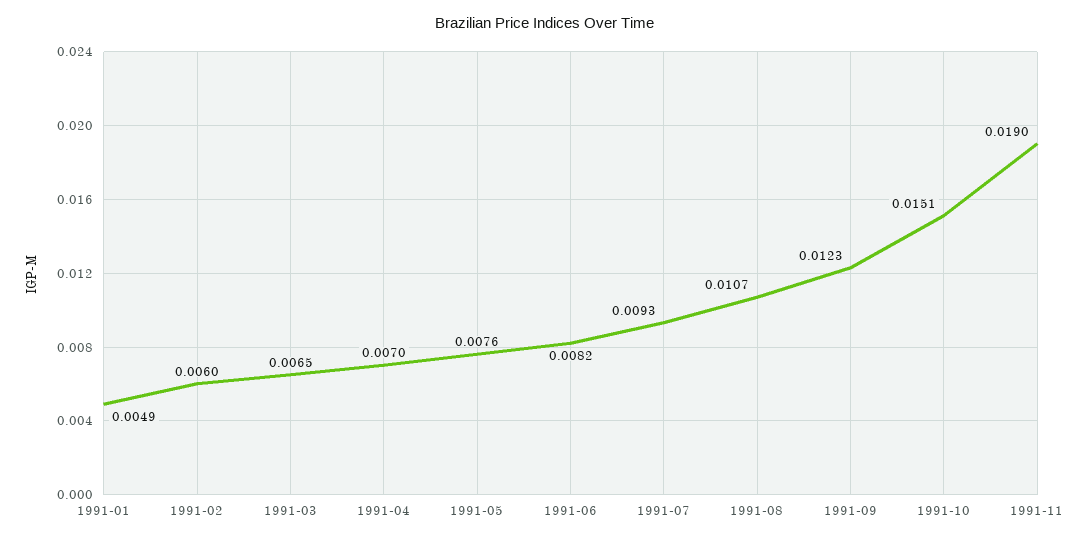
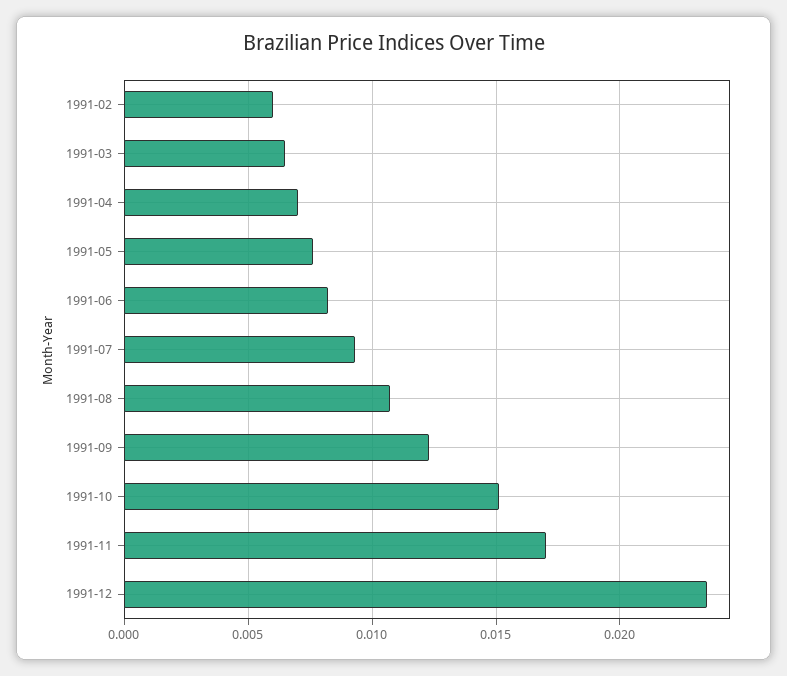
1991-01: 0.0049 -> none
1991-11: 0.019 -> 0.017
1991-12: none -> 0.0235

